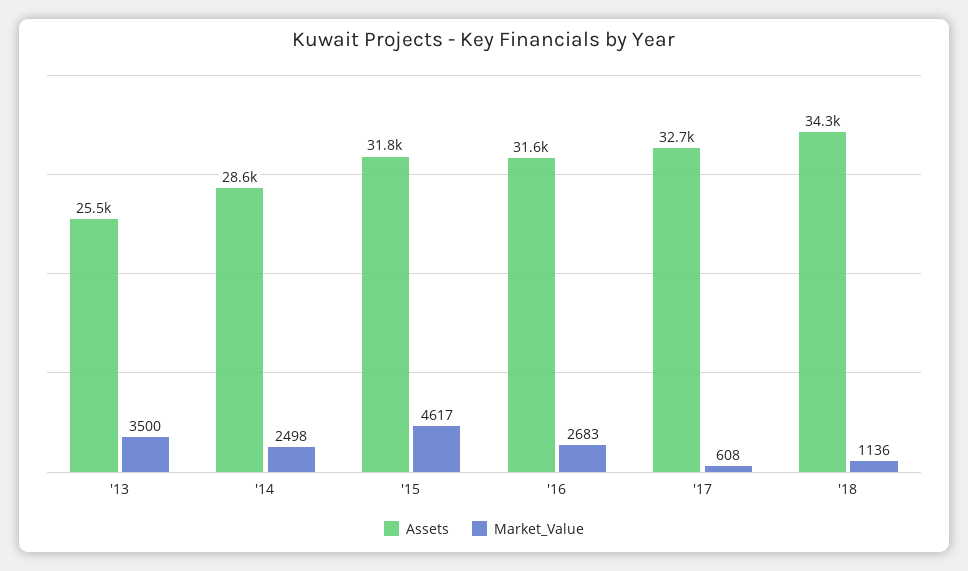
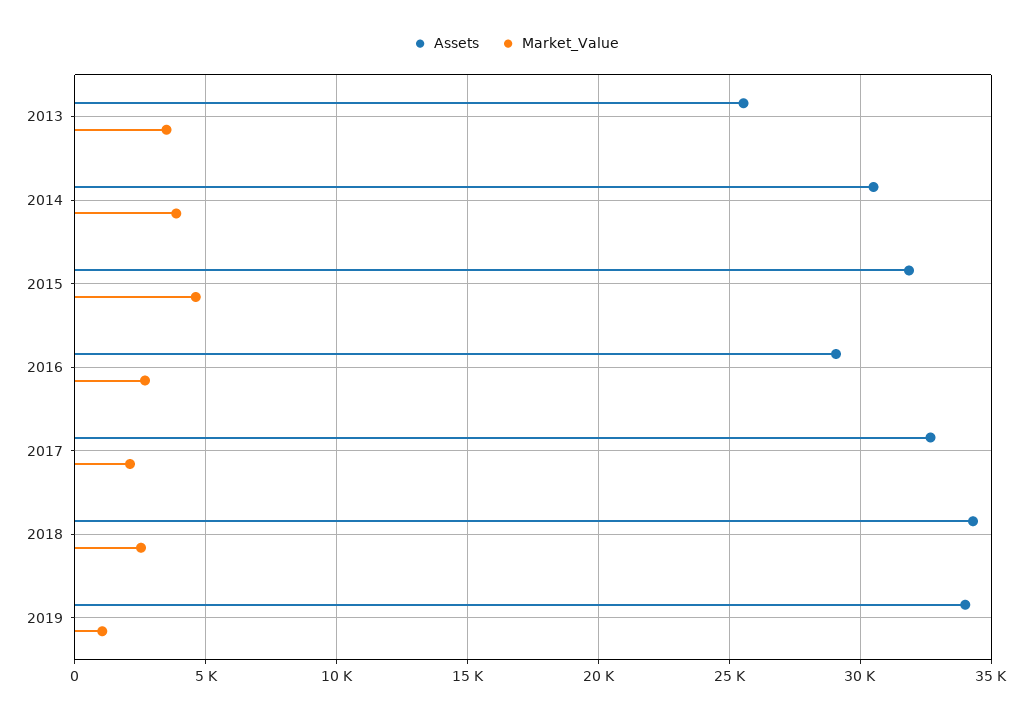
Assets, '14: 28600 -> 30500
Market_Value, '14: 2498 -> 4000
Assets, '16: 31600 -> 29000
Market_Value, '17: 608 -> 2000
Market_Value, '18: 1136 -> 2500
Assets, 2019: none -> 34000
Market_Value, 2019: none -> 1000

